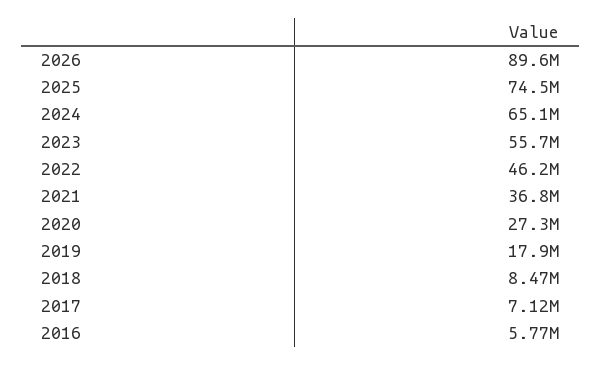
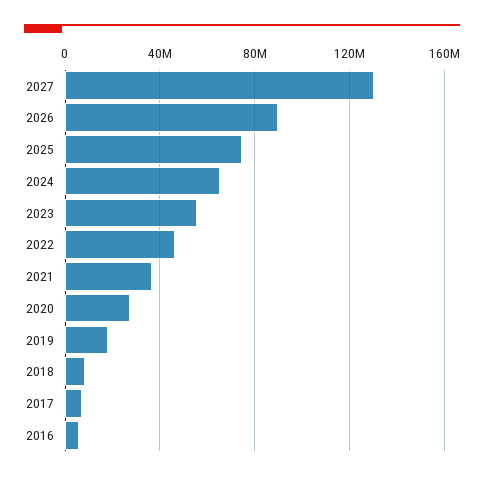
2027: none -> 130000000

